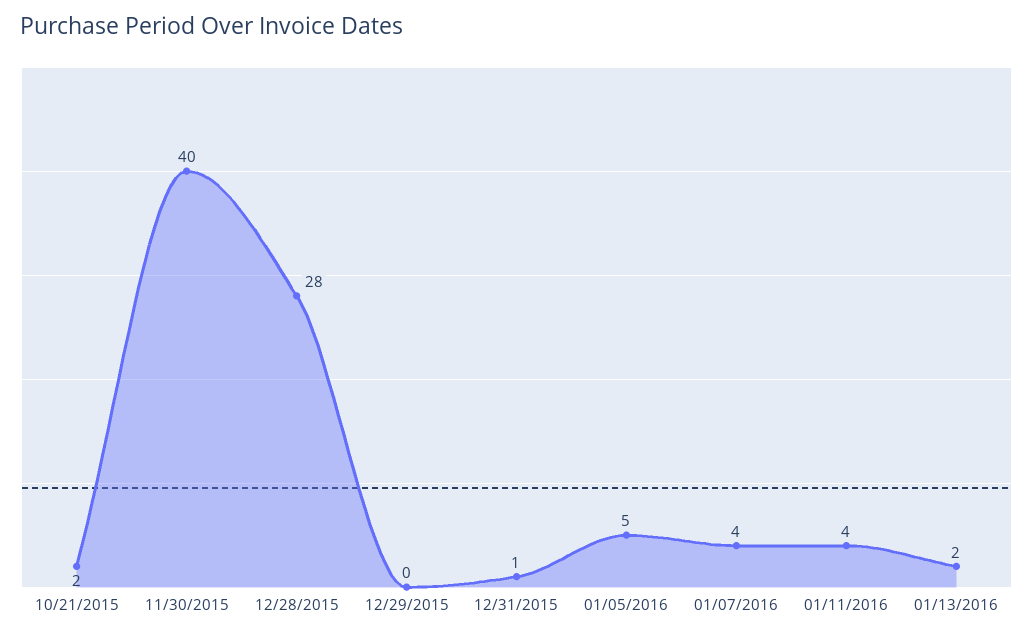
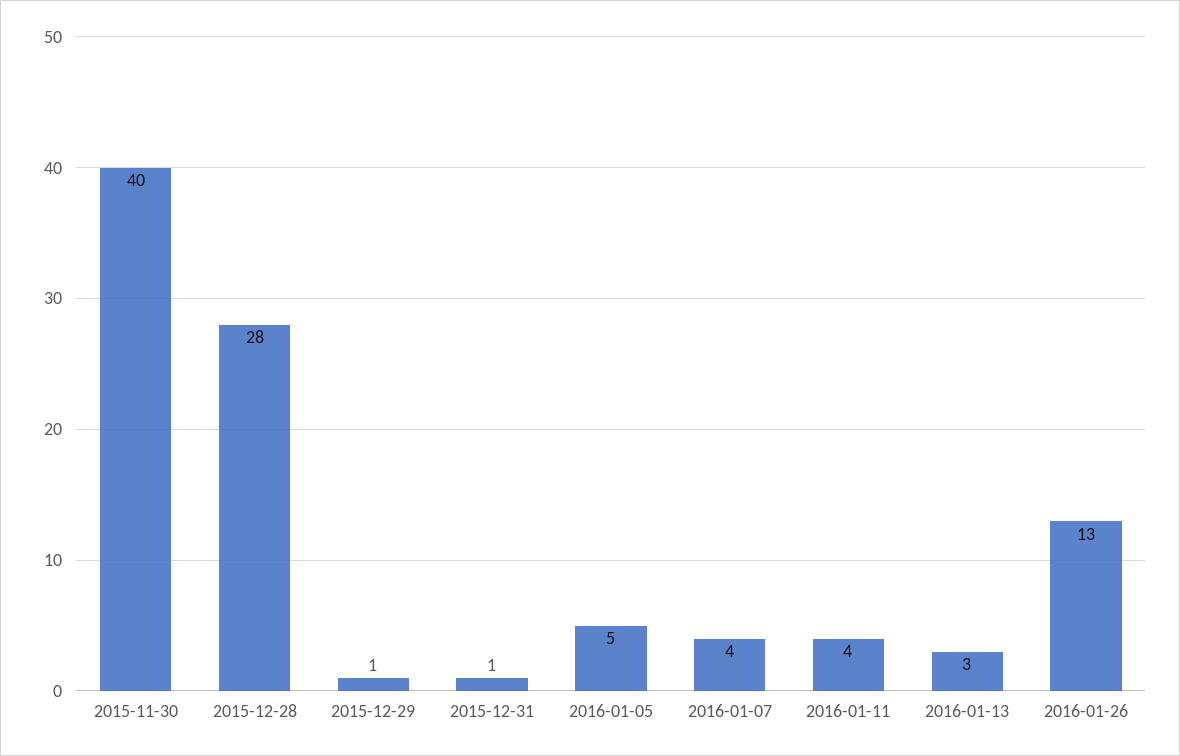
10/21/2015: 2 -> none
12/29/2015: 0 -> 1
01/13/2016: 2 -> 3
2016-01-26: none -> 13

